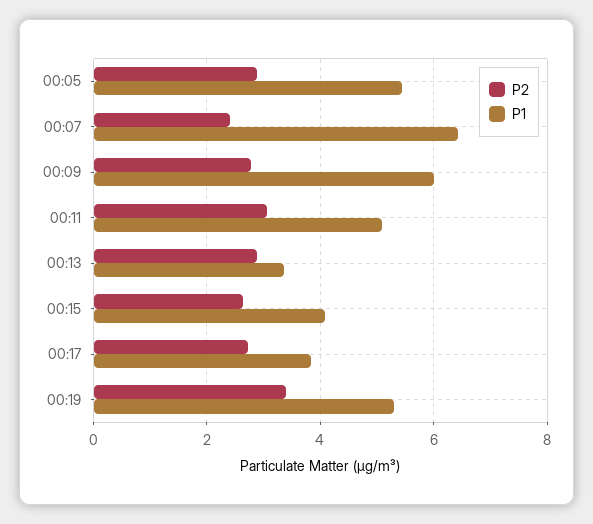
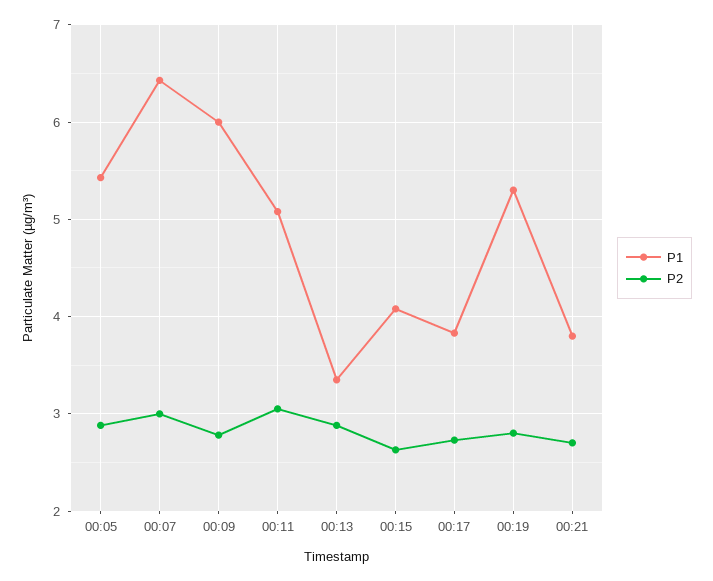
P2, 00:07: 2.4 -> 3
P2, 00:19: 3.4 -> 2.8
P1, 00:21: none -> 3.8
P2, 00:21: none -> 2.7

